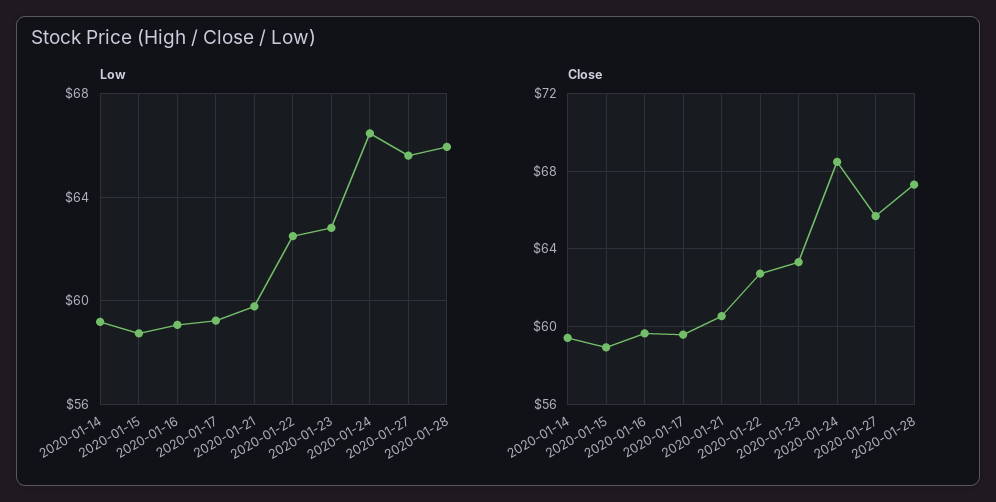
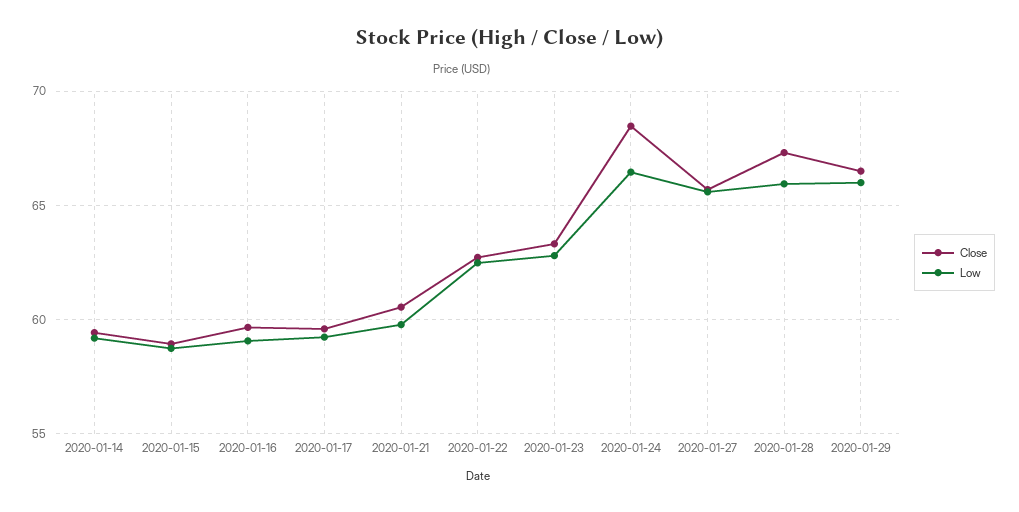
Close, 2020-01-29: none -> 66.5
Low, 2020-01-29: none -> 66

